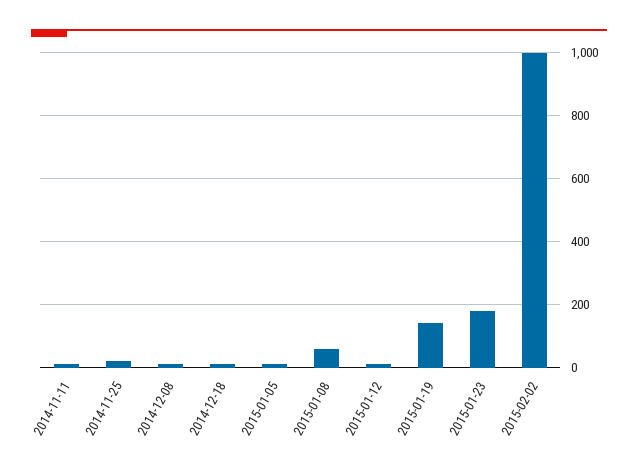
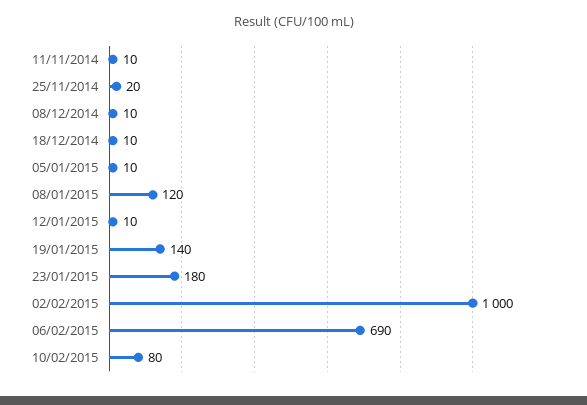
2015-01-08: 60 -> 120
06/02/2015: none -> 690
10/02/2015: none -> 80

